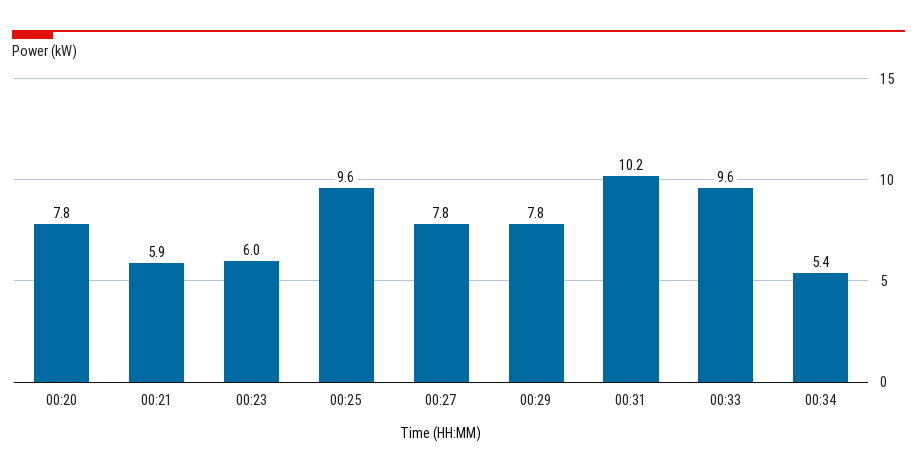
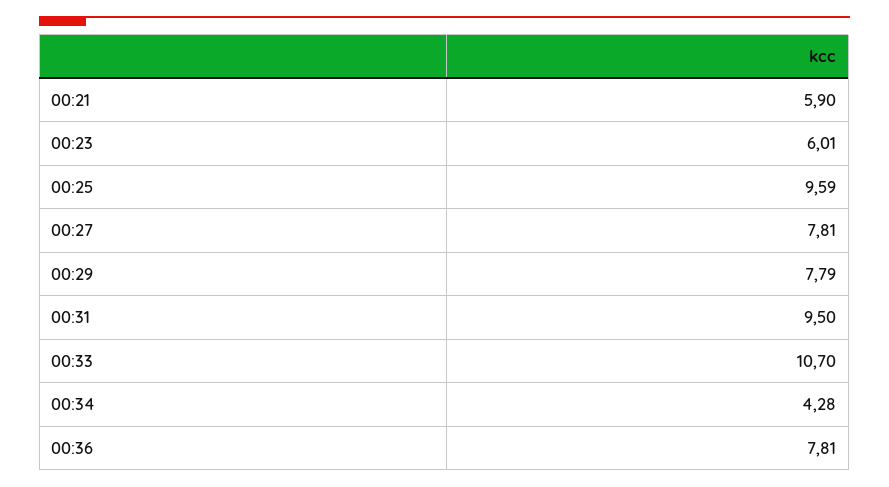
00:20: 7.8 -> none
00:31: 10.2 -> 9.5
00:33: 9.6 -> 10.7
00:34: 5.4 -> 4.28
00:36: none -> 7.81

